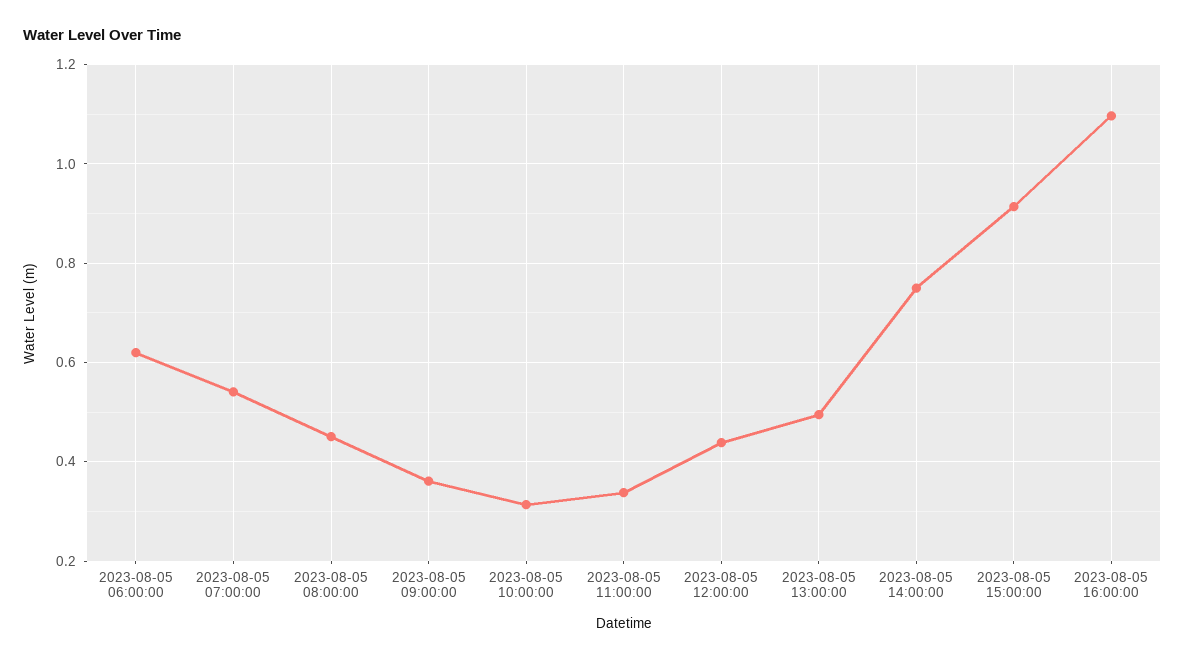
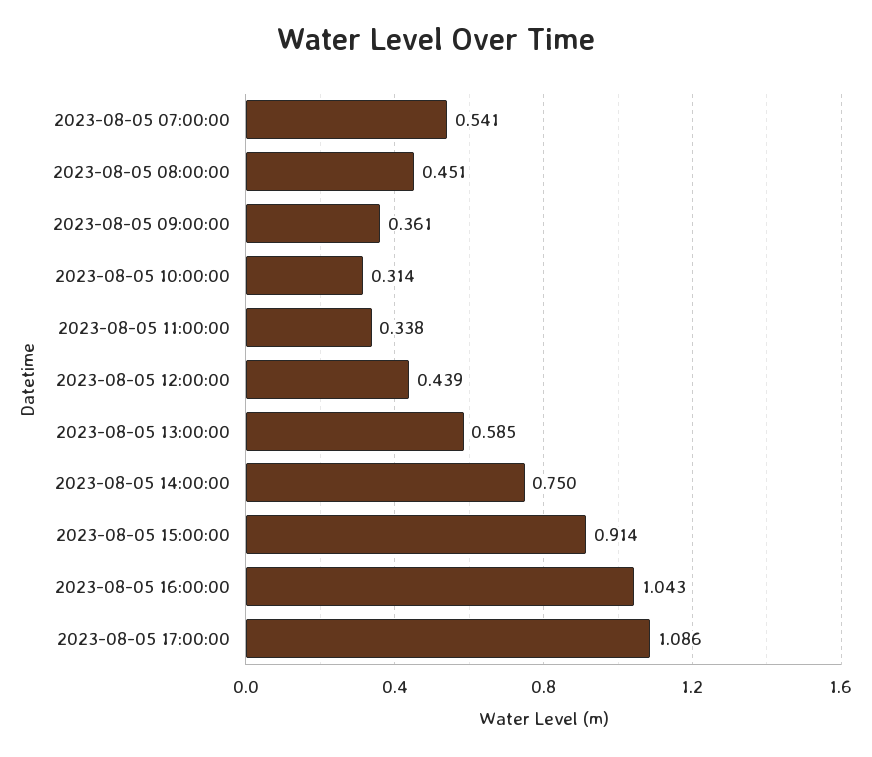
2023-08-05 06:00:00: 0.62 -> none
2023-08-05 13:00:00: 0.5 -> 0.585
2023-08-05 16:00:00: 1.1 -> 1.043
2023-08-05 17:00:00: none -> 1.086

